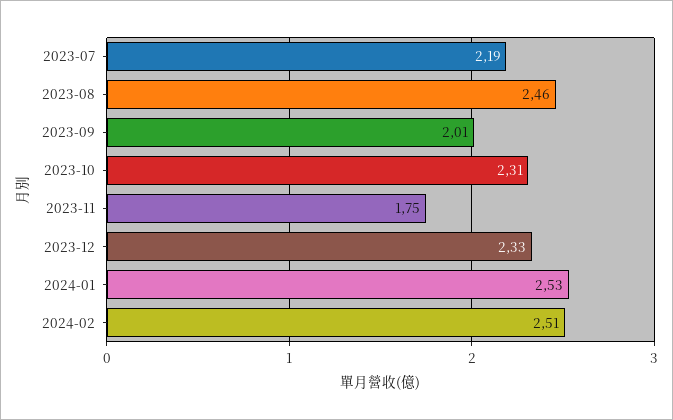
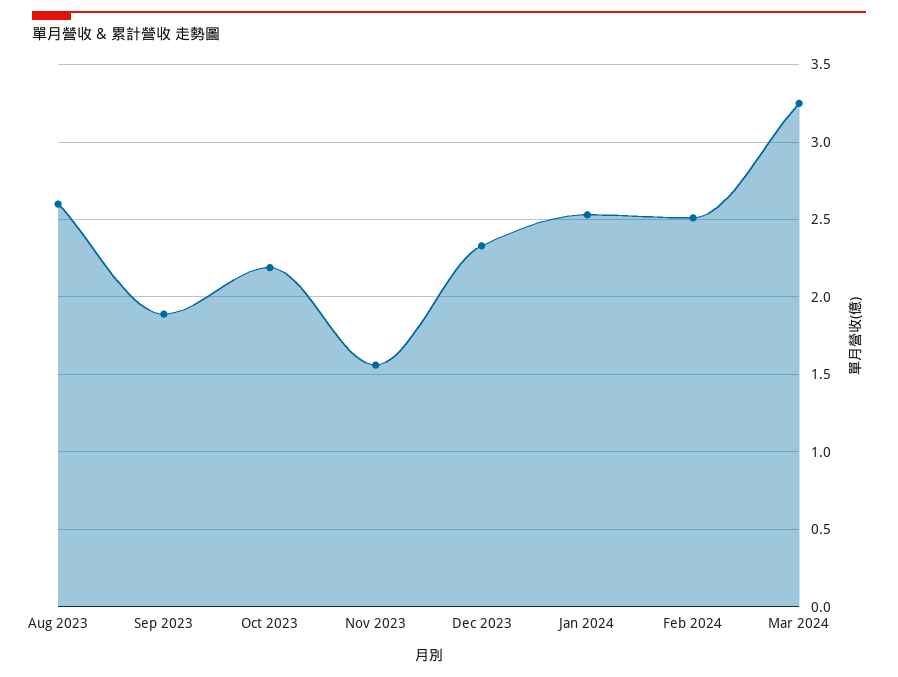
2023-07: 2.19 -> none
2023-08: 2.46 -> 2.6
2023-09: 2.01 -> 1.9
2023-10: 2.31 -> 2.2
2023-11: 1.75 -> 1.55
Mar 2024: none -> 3.25

